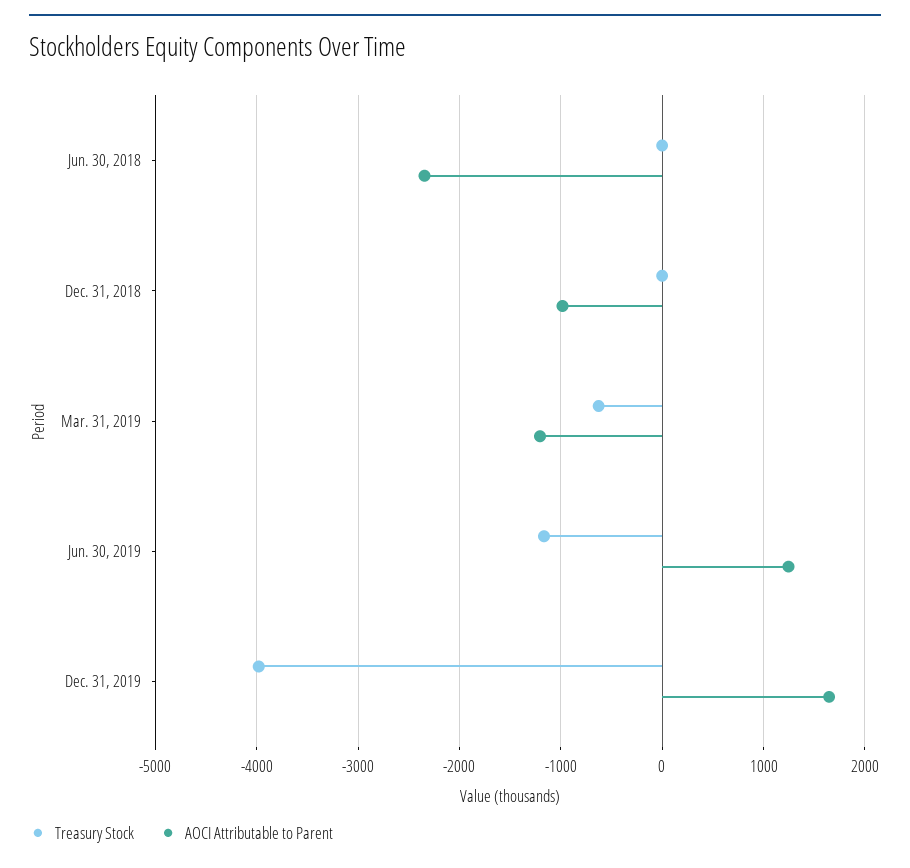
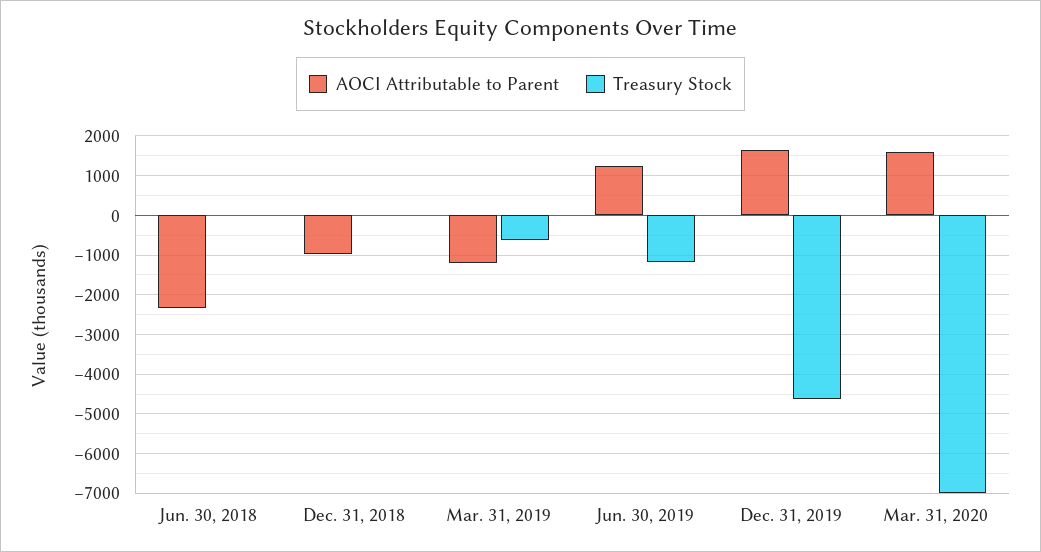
Treasury Stock, Dec. 31, 2019: -4000 -> -4600
AOCI Attributable to Parent, Mar. 31, 2020: none -> 1600
Treasury Stock, Mar. 31, 2020: none -> -7000

